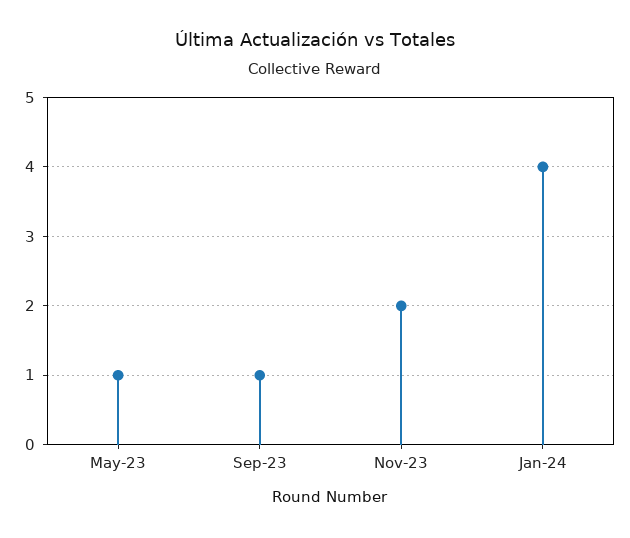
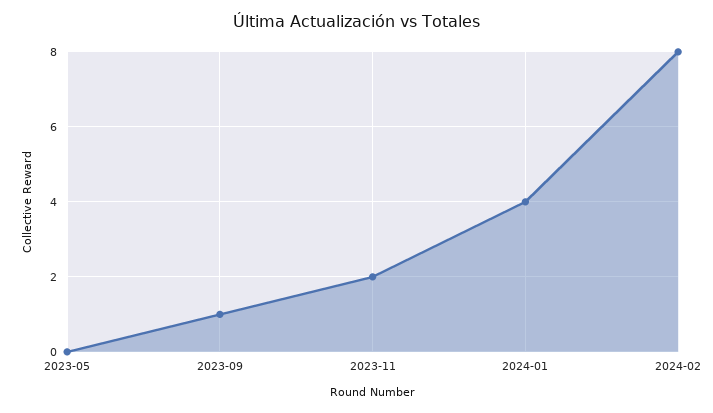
May-23: 1 -> 0
2024-02: none -> 8

